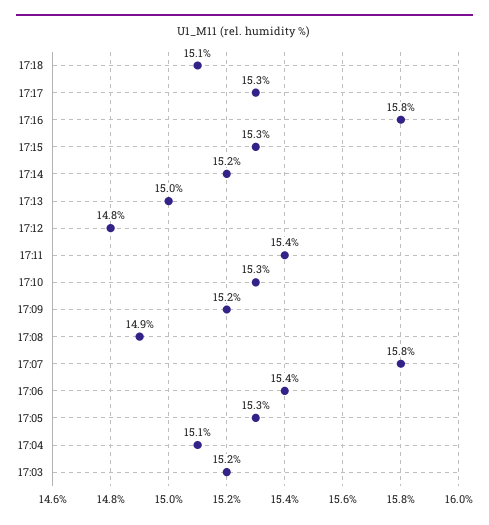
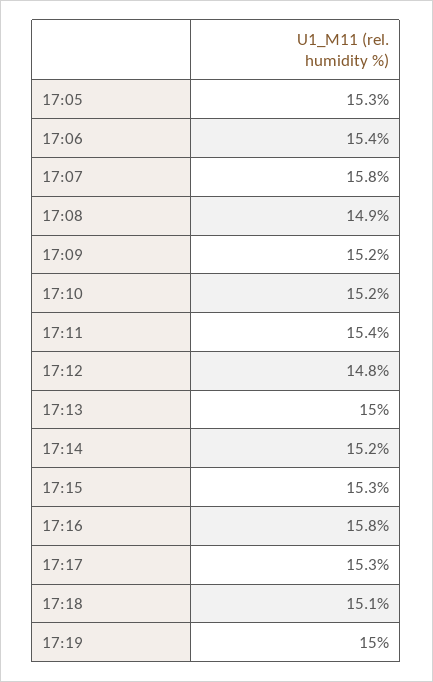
17:10: 15.3 -> 15.2
17:04: 15.1 -> none
17:03: 15.2 -> none
17:19: none -> 15

